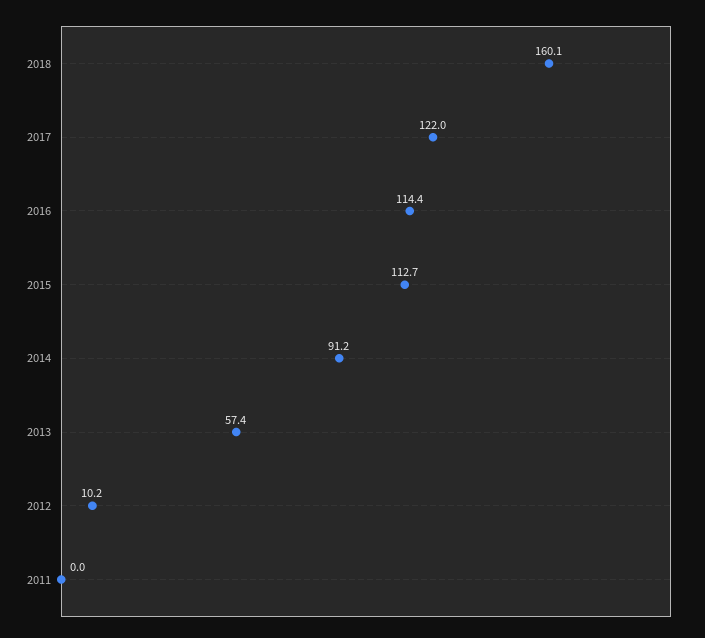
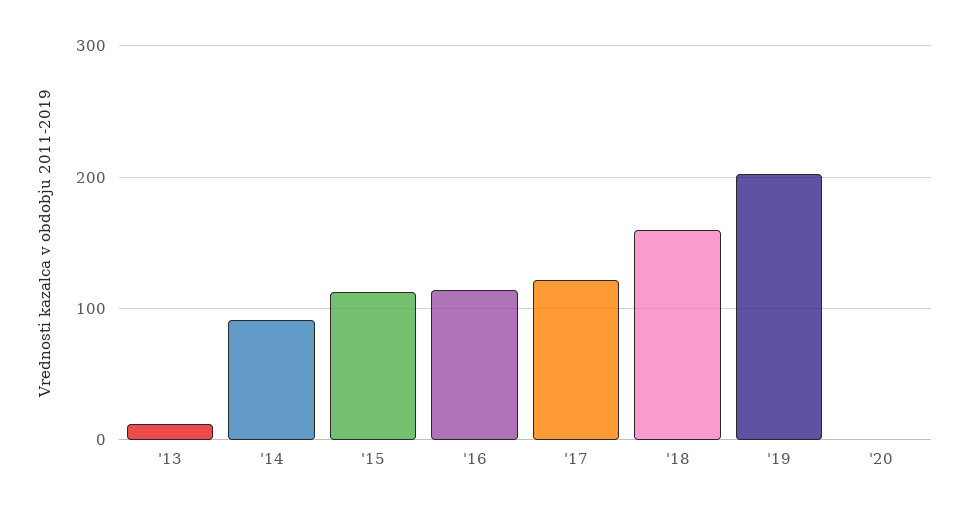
2013: 57.4 -> 10
2012: 10.2 -> none
2011: 0 -> none
'19: none -> 200
'20: none -> 0

